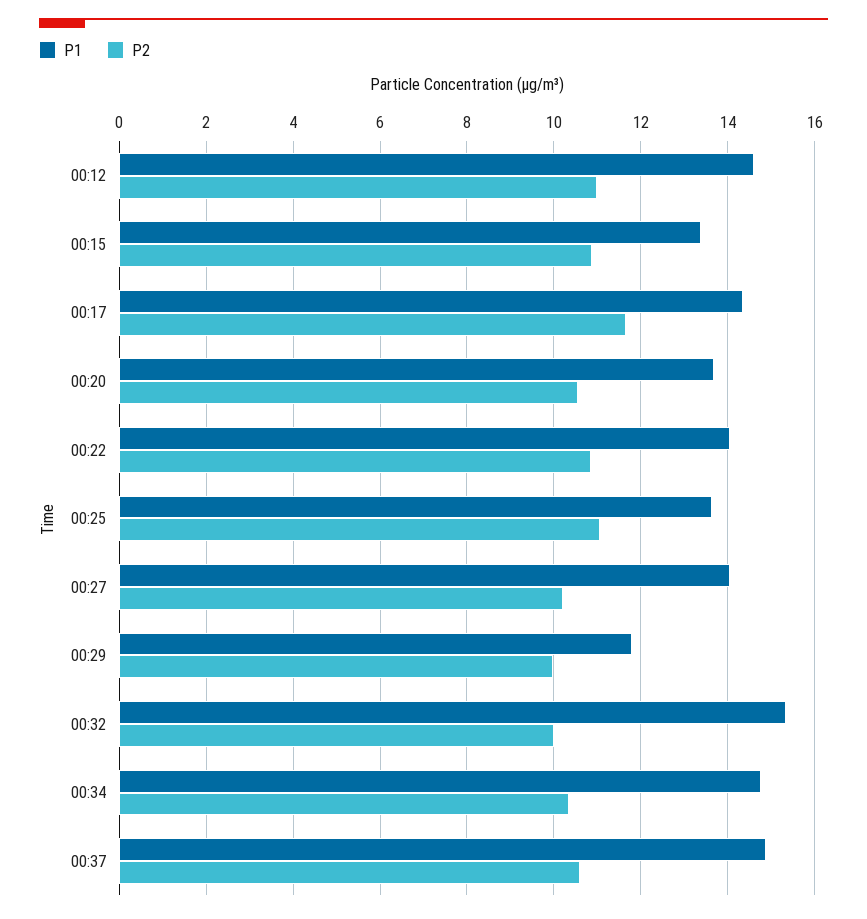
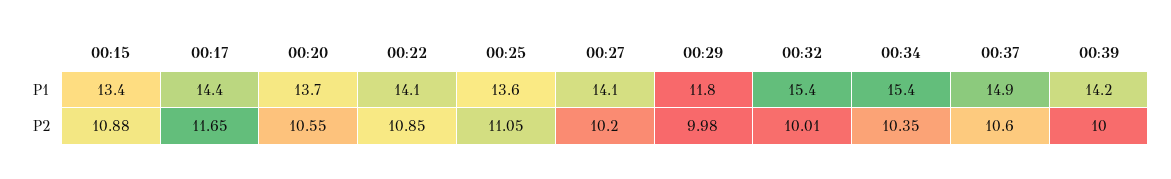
P1, 00:12: 14.6 -> none
P2, 00:12: 11 -> none
P1, 00:34: 14.8 -> 15.4
P1, 00:39: none -> 14.2
P2, 00:39: none -> 10

